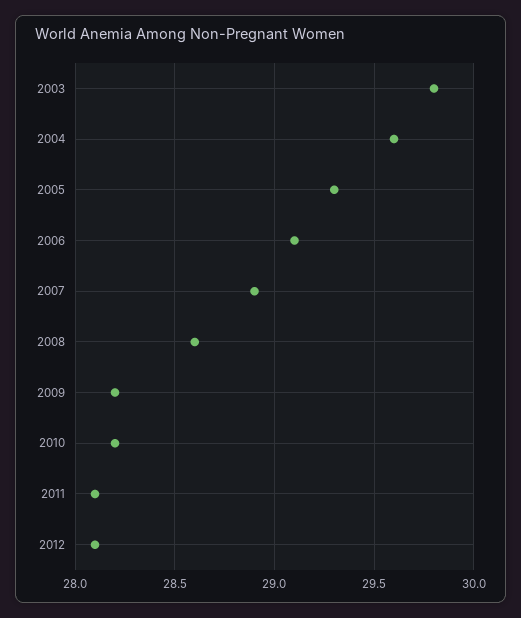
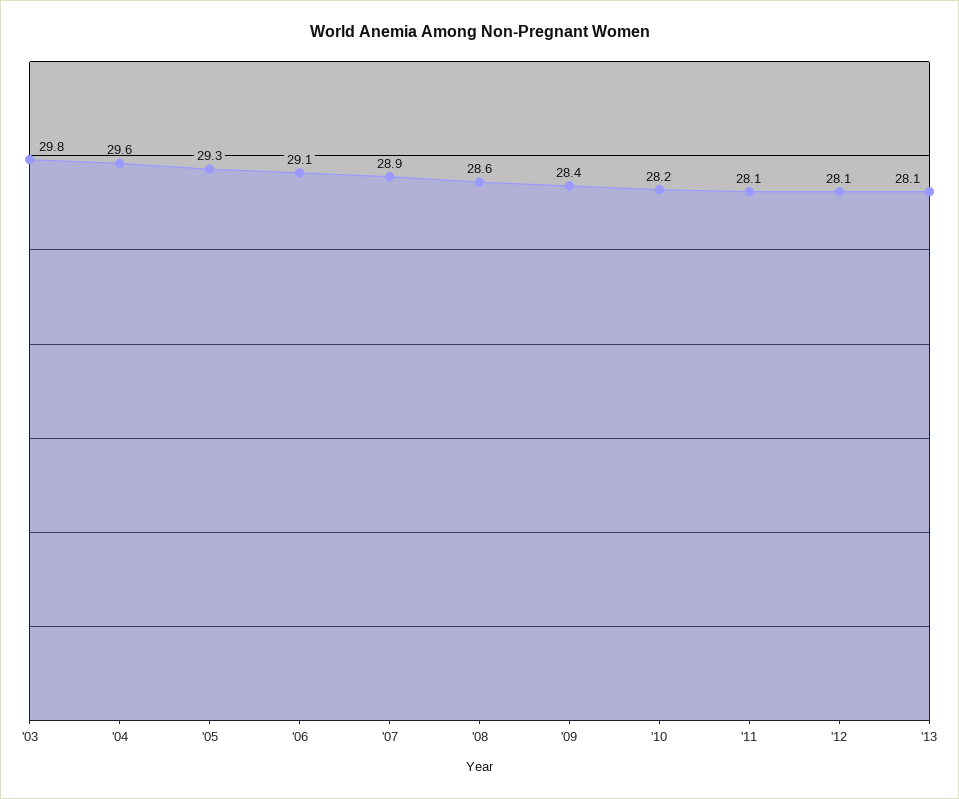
2009: 28.2 -> 28.4
'13: none -> 28.1

